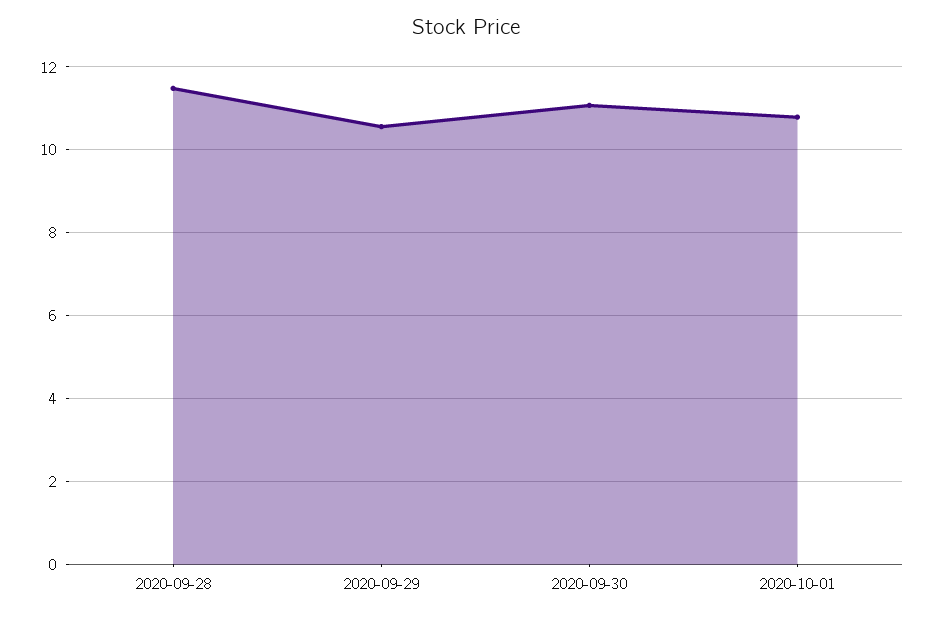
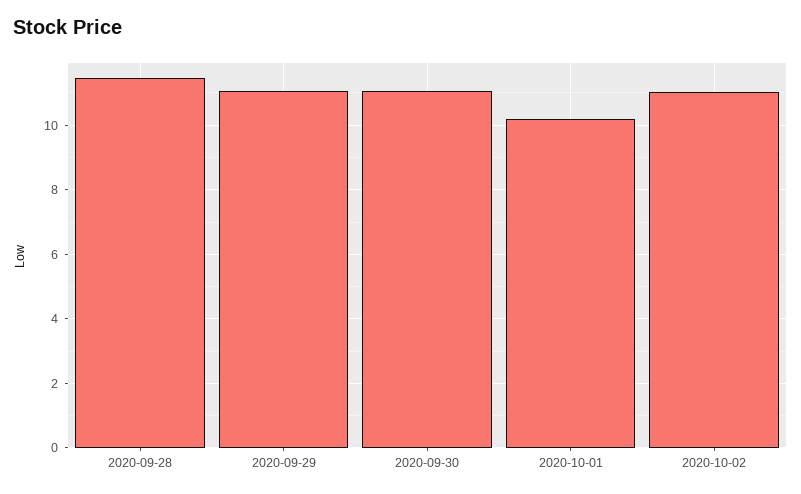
2020-09-29: 10.6 -> 11
2020-10-01: 10.8 -> 10.2
2020-10-02: none -> 11

